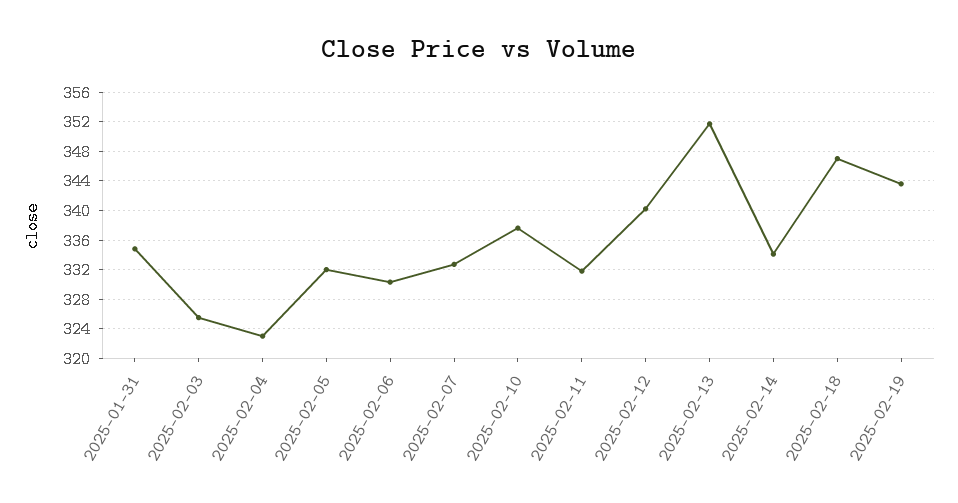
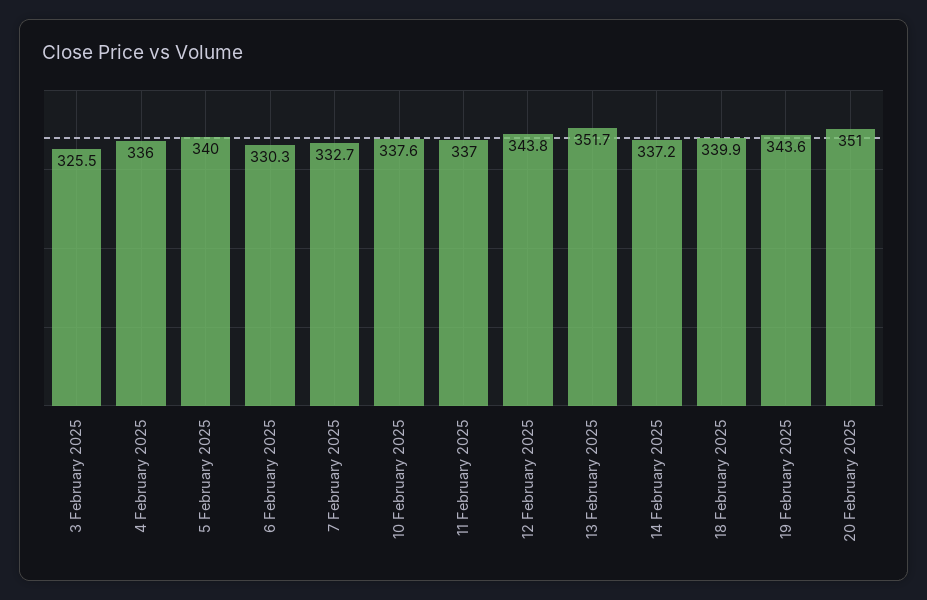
2025-01-31: 335 -> none
2025-02-04: 323 -> 336
2025-02-05: 332 -> 340
2025-02-11: 332 -> 337
2025-02-12: 340 -> 343.8
2025-02-14: 334 -> 337.2
2025-02-18: 347 -> 339.9
20 February 2025: none -> 351

